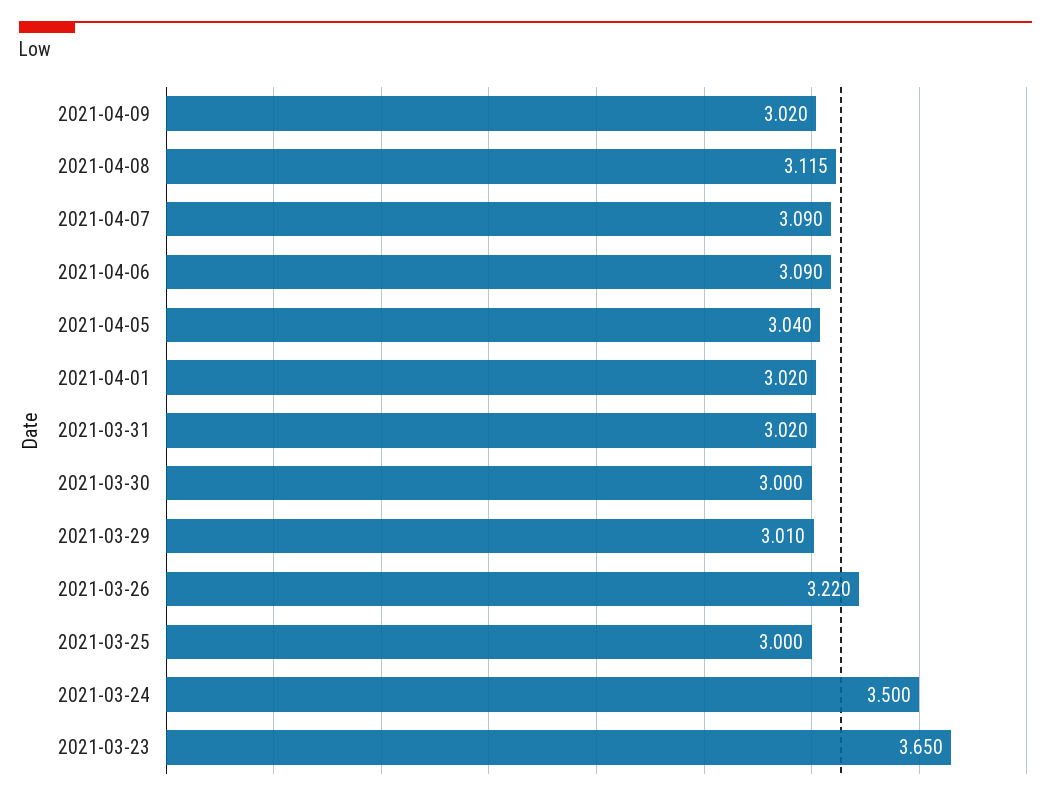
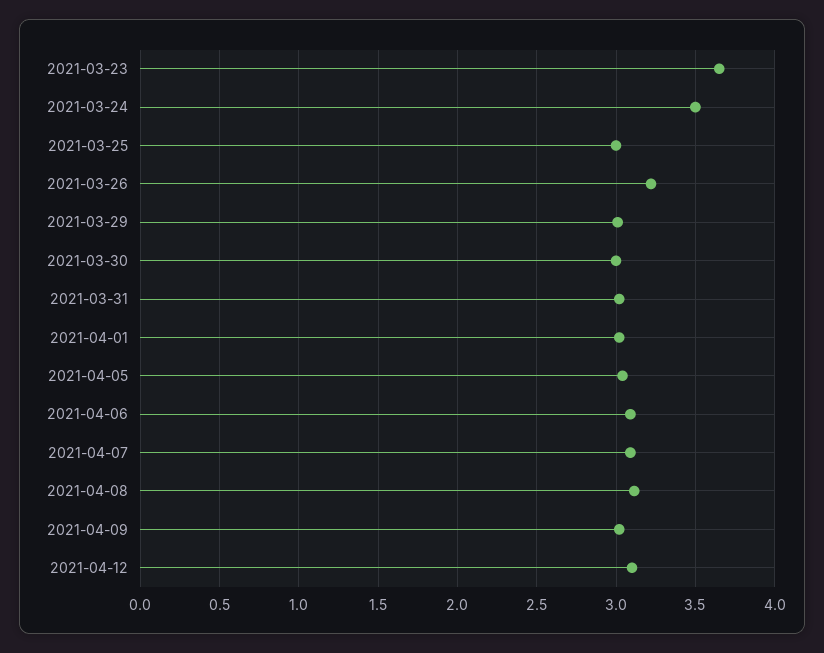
2021-04-12: none -> 3.1

